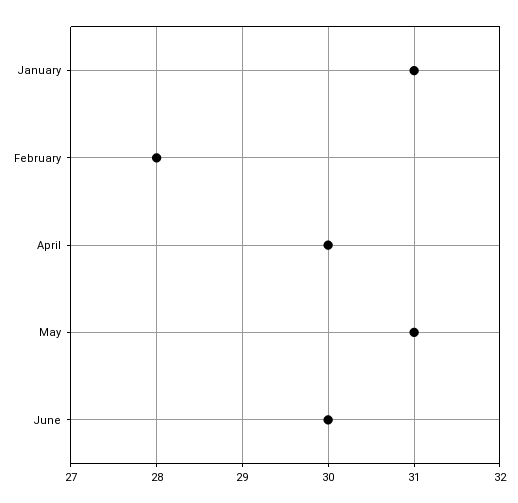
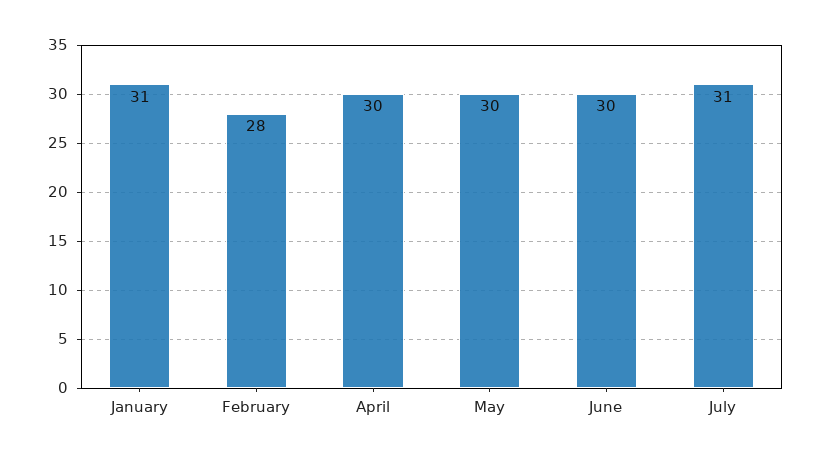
May: 31 -> 30
July: none -> 31

